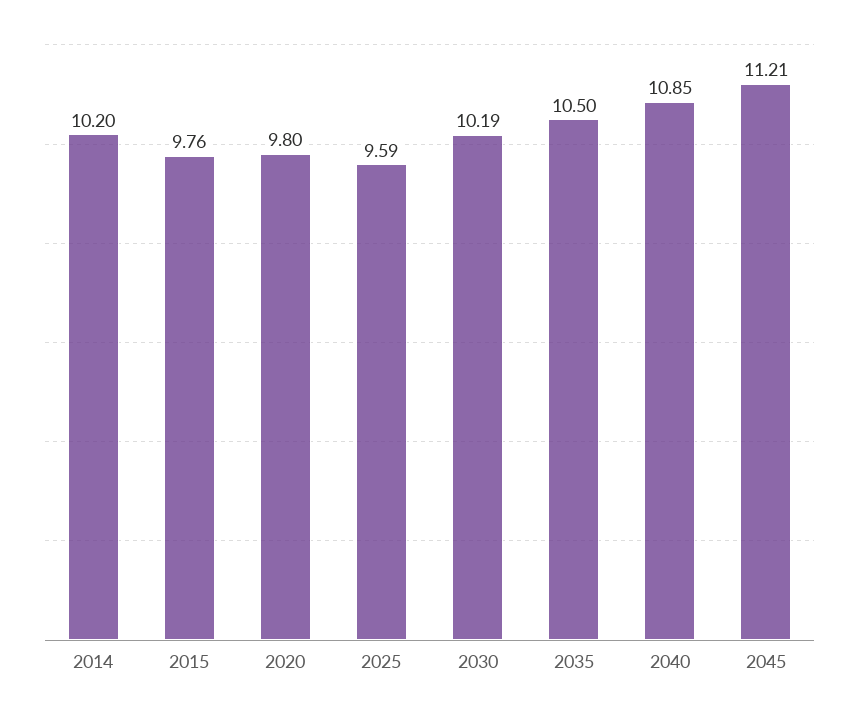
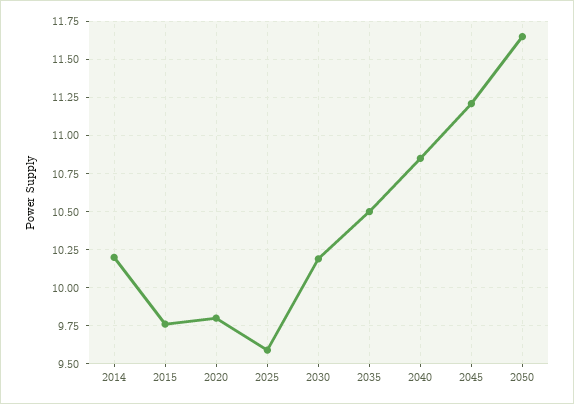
2050: none -> 11.65

